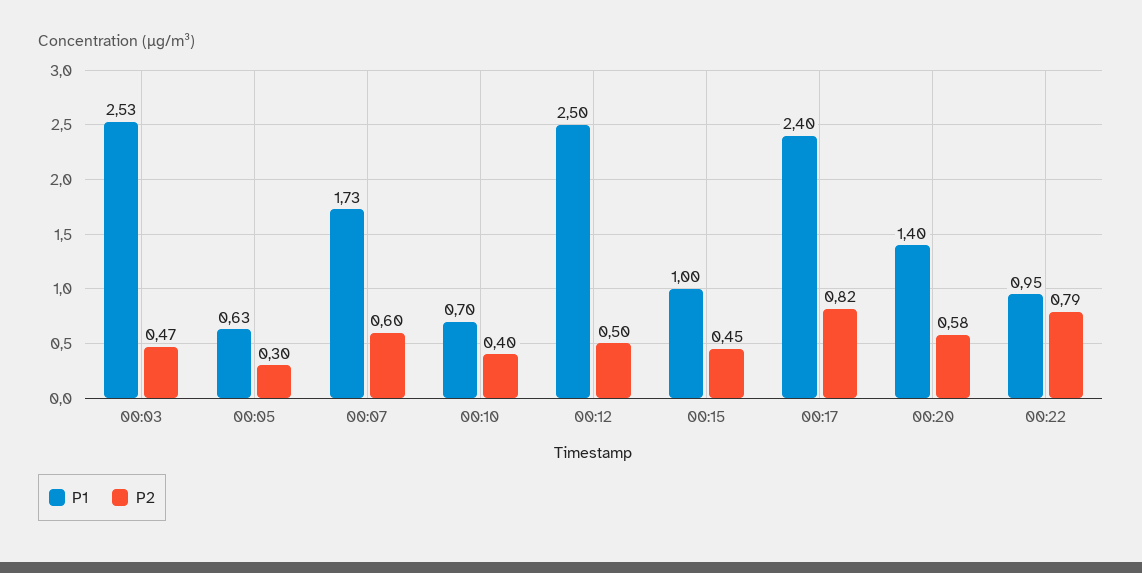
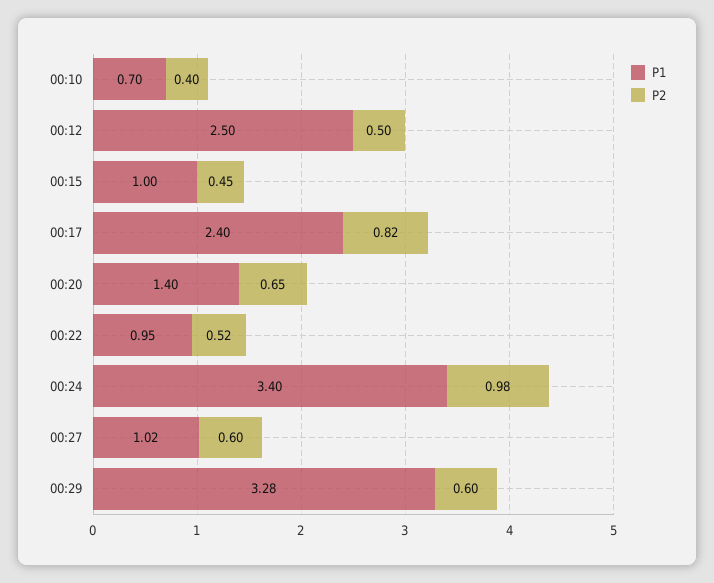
P1, 00:03: 2.53 -> none
P2, 00:03: 0.47 -> none
P1, 00:05: 0.63 -> none
P2, 00:05: 0.3 -> none
P1, 00:07: 1.73 -> none
P2, 00:07: 0.6 -> none
P2, 00:20: 0.58 -> 0.65
P2, 00:22: 0.79 -> 0.52
P1, 00:24: none -> 3.4
P2, 00:24: none -> 0.98
P1, 00:27: none -> 1.02
P2, 00:27: none -> 0.6
P1, 00:29: none -> 3.28
P2, 00:29: none -> 0.6

